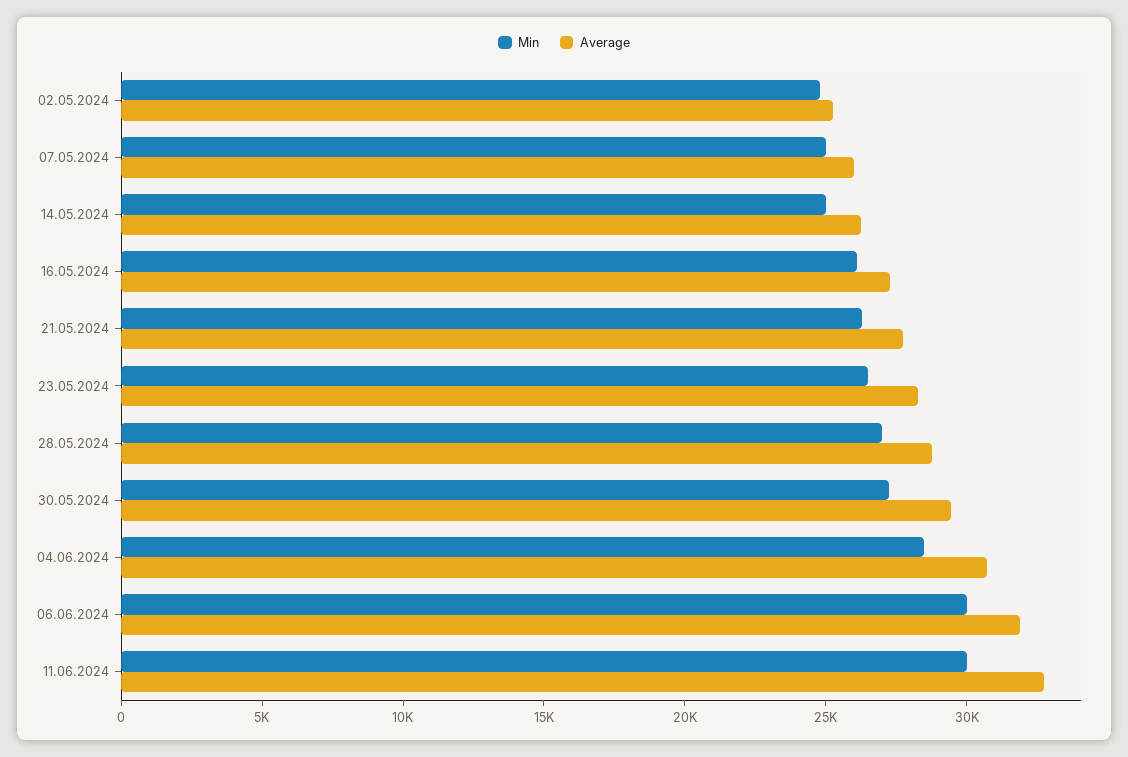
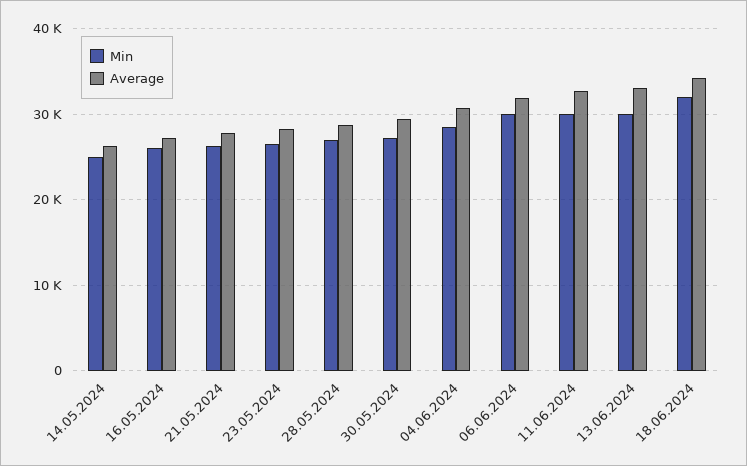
Min, 02.05.2024: 25000 -> none
Average, 02.05.2024: 25000 -> none
Min, 07.05.2024: 25000 -> none
Average, 07.05.2024: 26000 -> none
Min, 13.06.2024: none -> 30000
Average, 13.06.2024: none -> 33000
Min, 18.06.2024: none -> 32000
Average, 18.06.2024: none -> 34000

